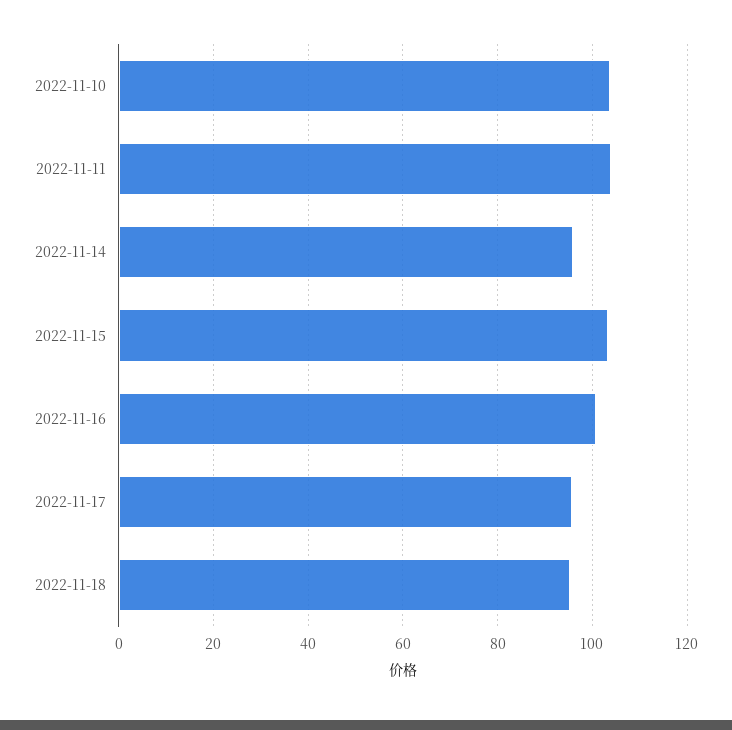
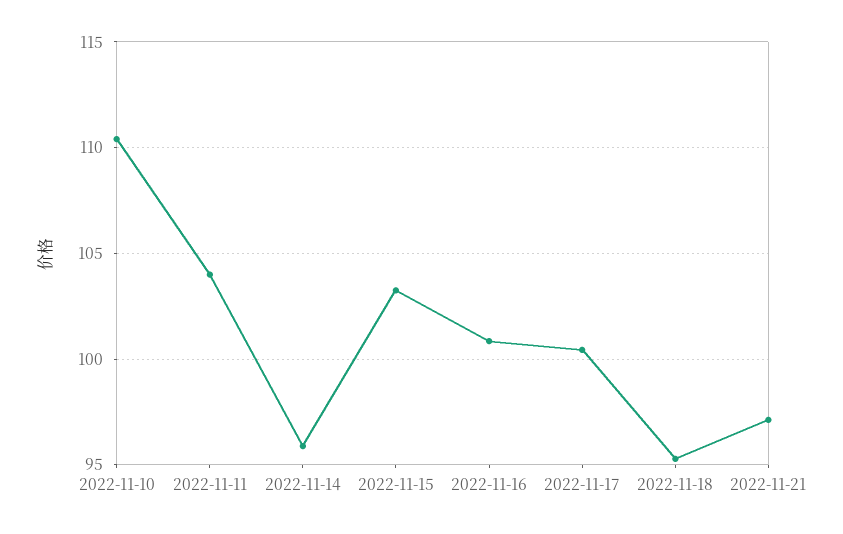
2022-11-10: 104 -> 110.5
2022-11-17: 96 -> 100.5
2022-11-21: none -> 97

